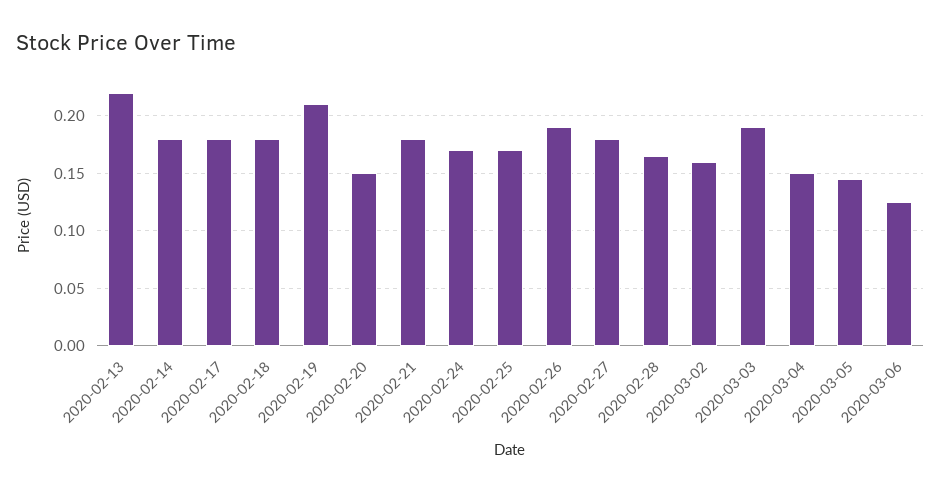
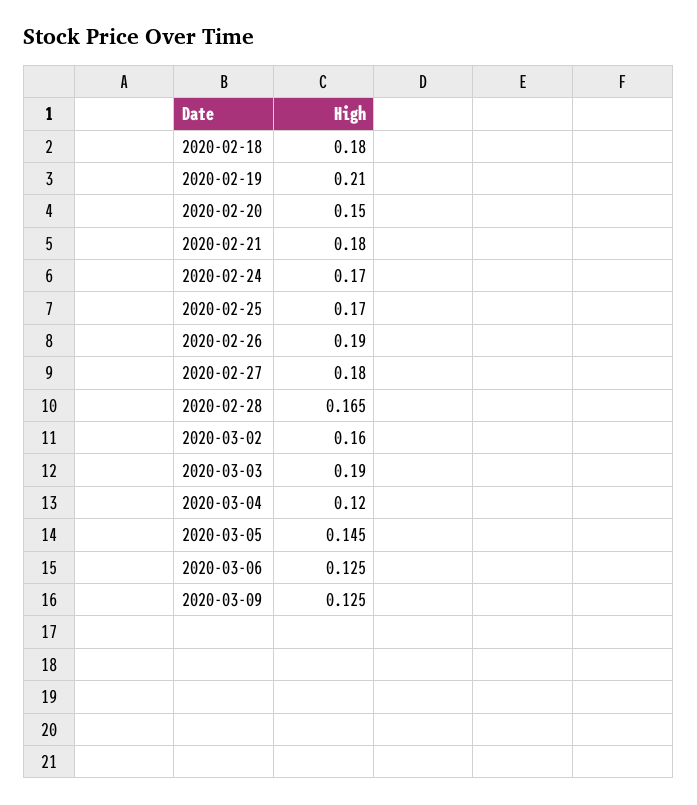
2020-02-13: 0.22 -> none
2020-02-14: 0.18 -> none
2020-02-17: 0.18 -> none
2020-03-04: 0.15 -> 0.12
2020-03-09: none -> 0.125

